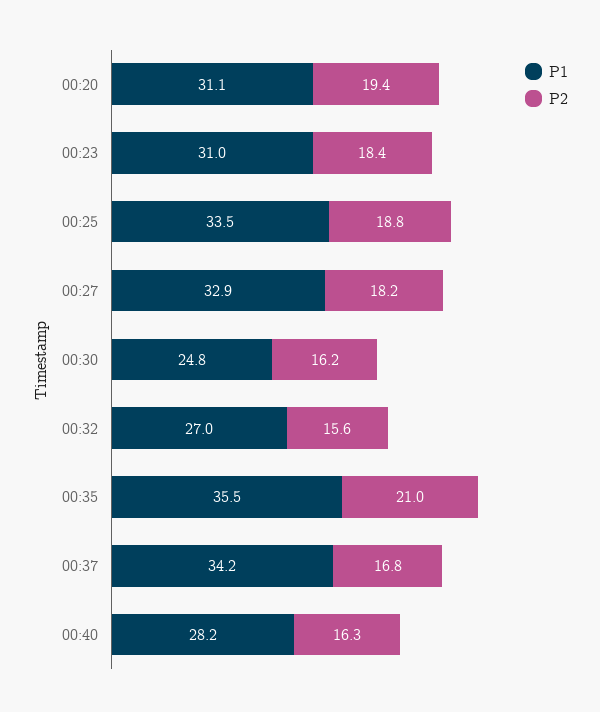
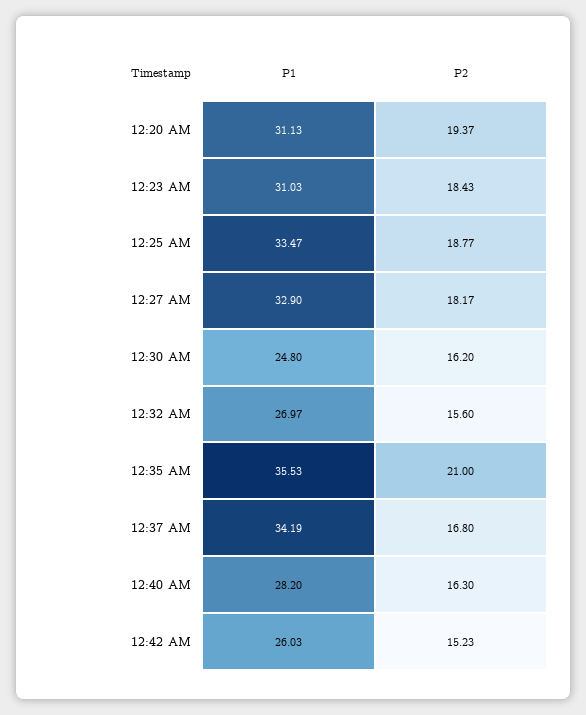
P1, 12:42 AM: none -> 26.03
P2, 12:42 AM: none -> 15.23

